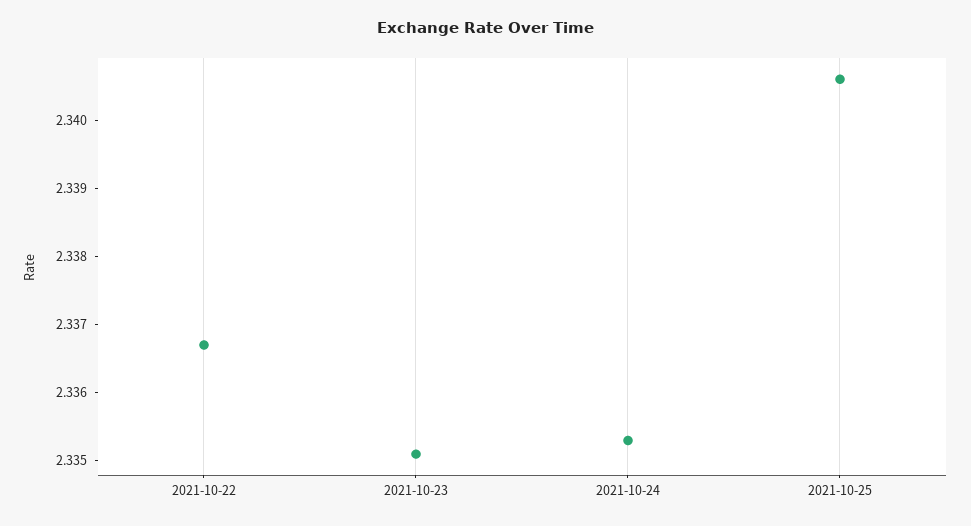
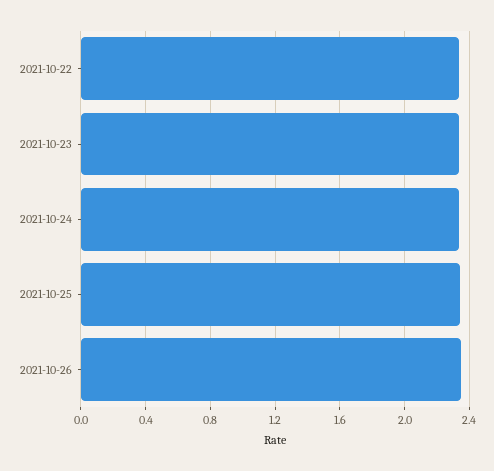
2021-10-26: none -> 2.35

